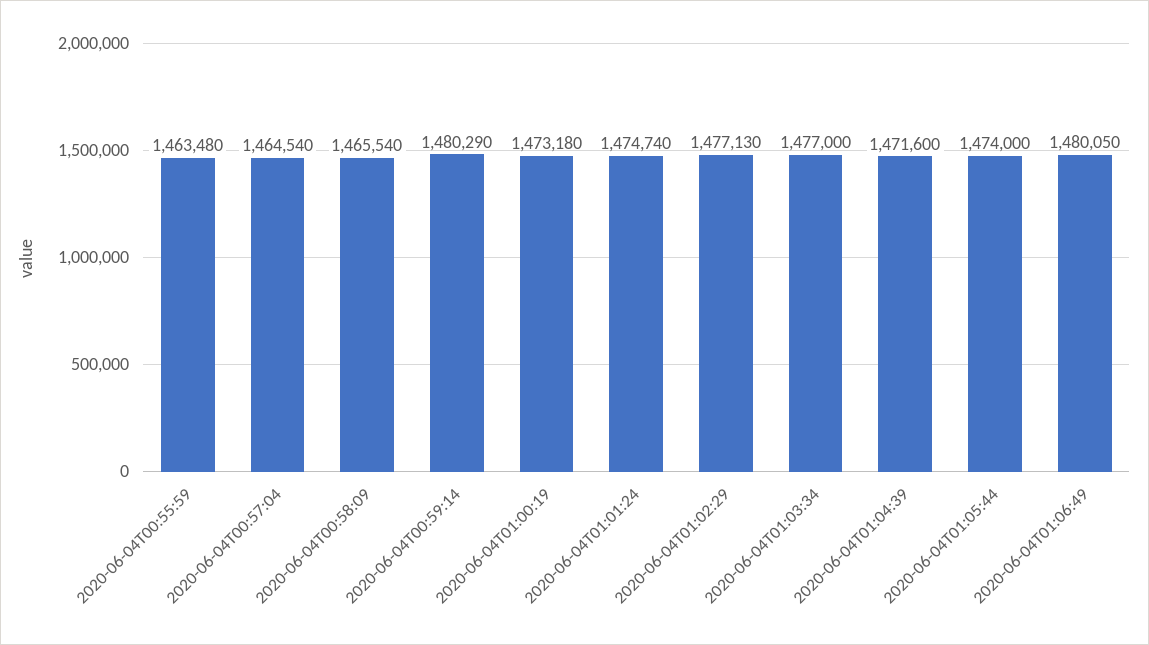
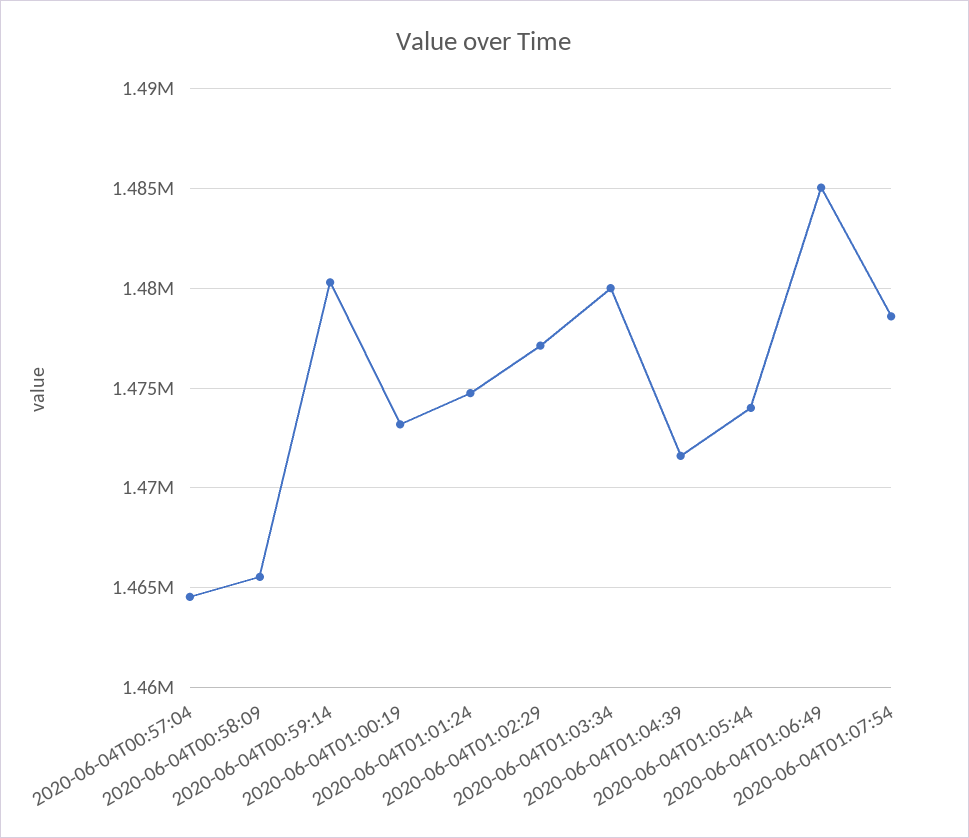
2020-06-04T00:55:59: 1463480 -> none
2020-06-04T01:03:34: 1477000 -> 1480000
2020-06-04T01:06:49: 1480050 -> 1485000
2020-06-04T01:07:54: none -> 1478500

